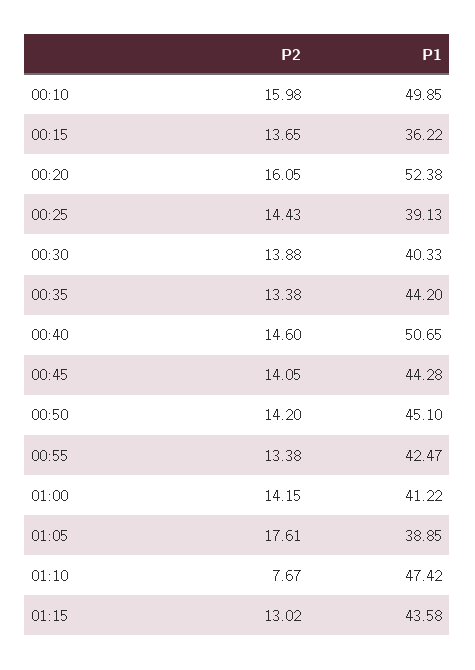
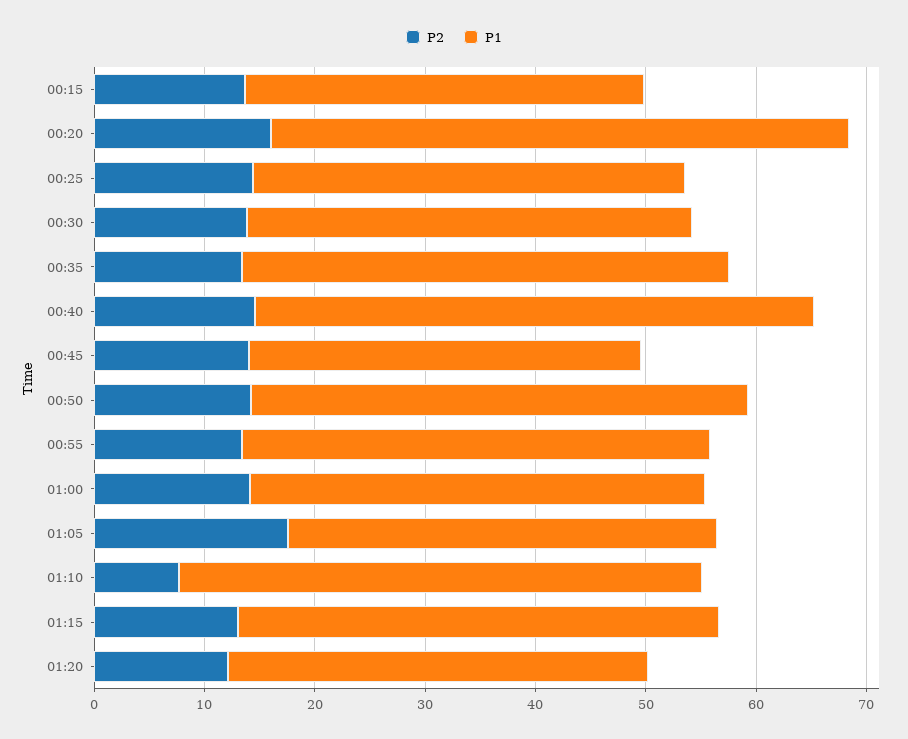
P2, 00:10: 15.98 -> none
P1, 00:10: 49.85 -> none
P1, 00:45: 44.28 -> 36
P2, 01:20: none -> 12
P1, 01:20: none -> 38

